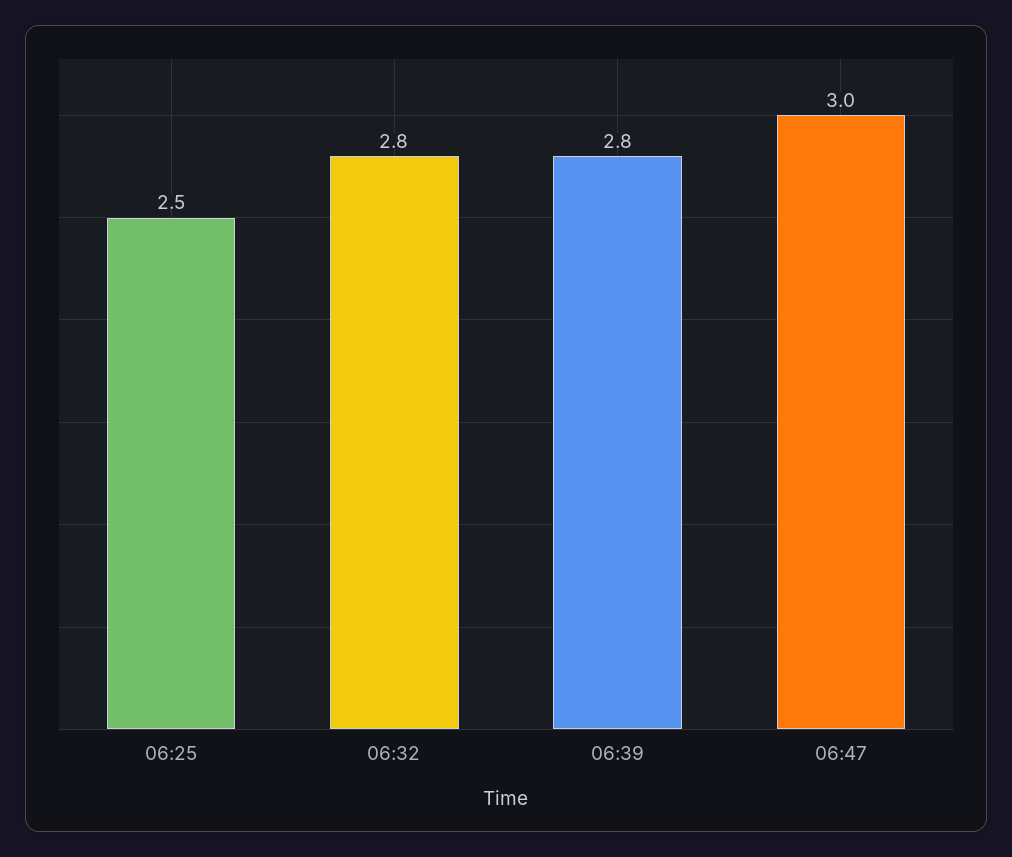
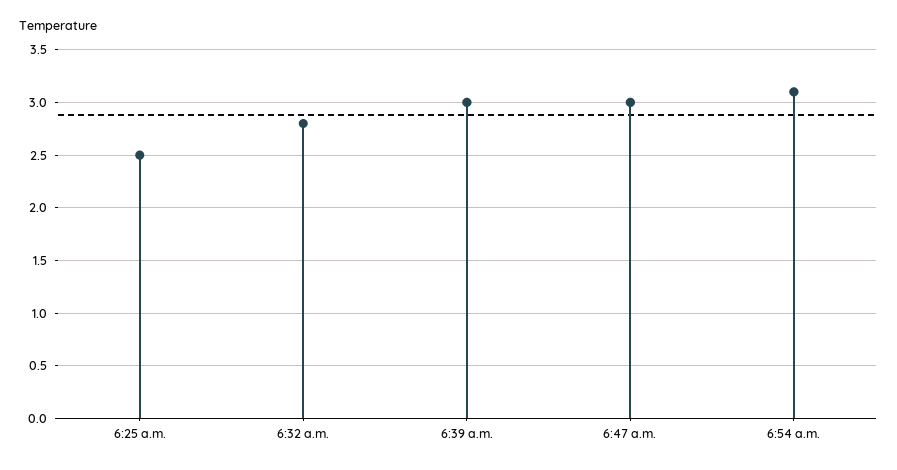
06:39: 2.8 -> 3
6:54 a.m.: none -> 3.1

